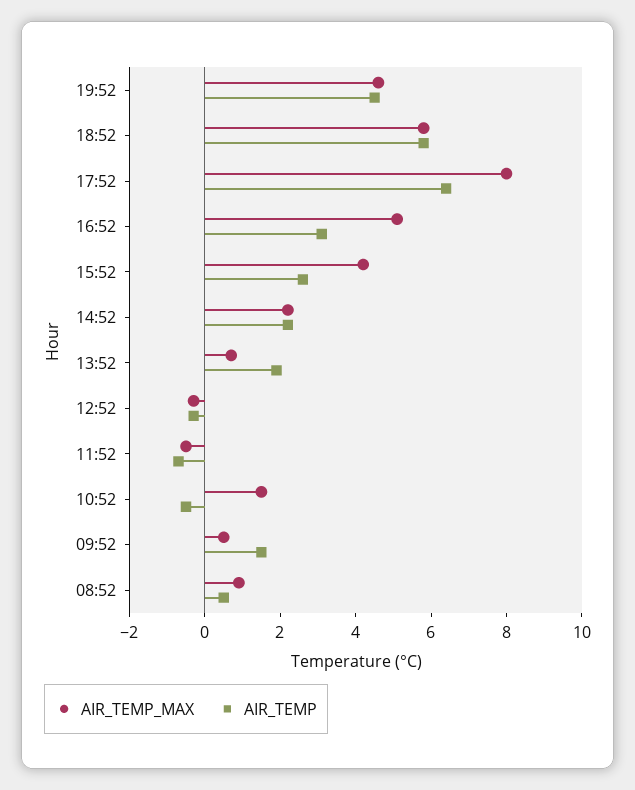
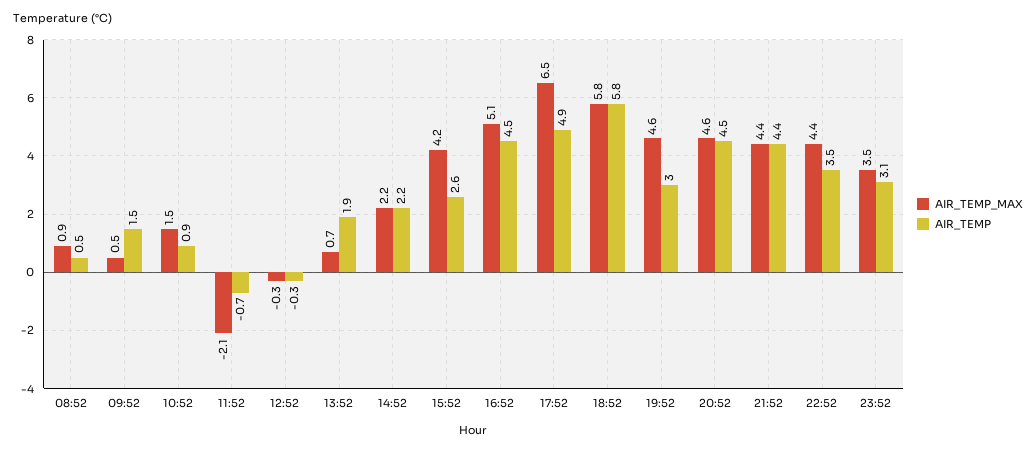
AIR_TEMP, 19:52: 4.5 -> 3
AIR_TEMP_MAX, 17:52: 8 -> 6.5
AIR_TEMP, 17:52: 6.5 -> 4.9
AIR_TEMP, 16:52: 3 -> 4.5
AIR_TEMP_MAX, 11:52: -0.5 -> -2.1
AIR_TEMP, 10:52: -0.5 -> 0.9
AIR_TEMP_MAX, 20:52: none -> 4.6
AIR_TEMP, 20:52: none -> 4.5
AIR_TEMP_MAX, 21:52: none -> 4.4
AIR_TEMP, 21:52: none -> 4.4
AIR_TEMP_MAX, 22:52: none -> 4.4
AIR_TEMP, 22:52: none -> 3.5
AIR_TEMP_MAX, 23:52: none -> 3.5
AIR_TEMP, 23:52: none -> 3.1

